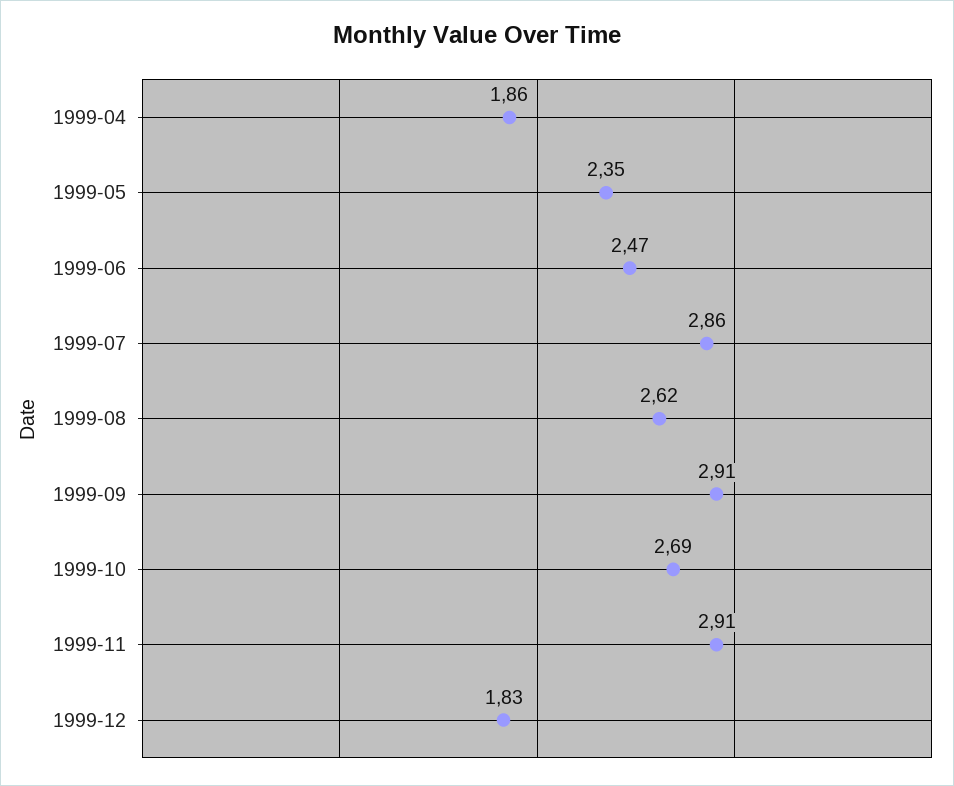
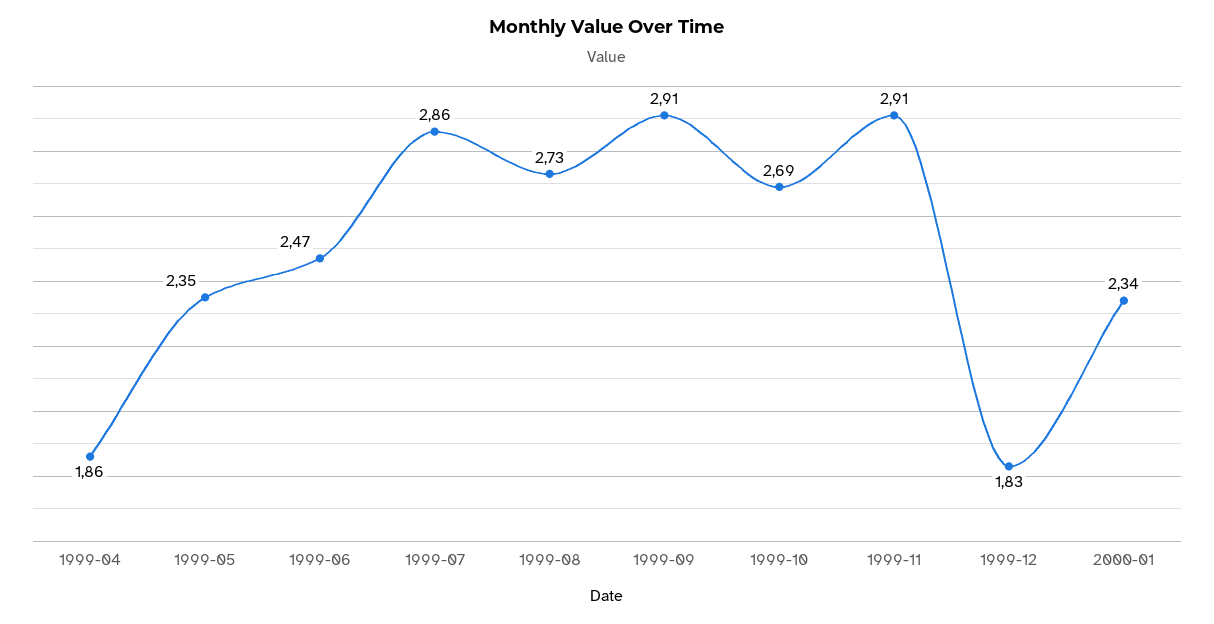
1999-08: 2.62 -> 2.73
2000-01: none -> 2.34

